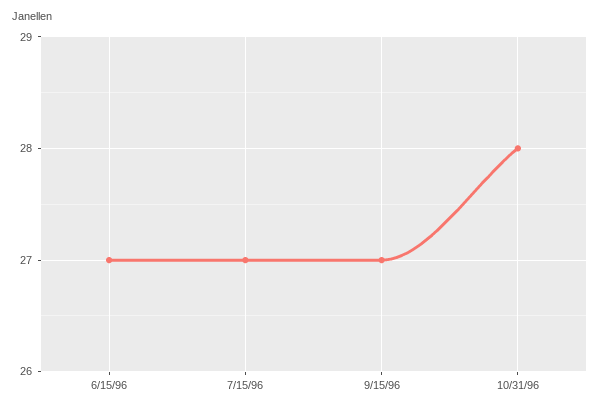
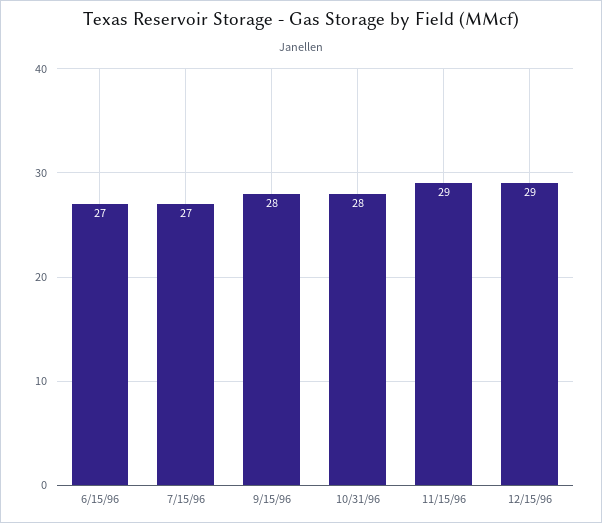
9/15/96: 27 -> 28
11/15/96: none -> 29
12/15/96: none -> 29

